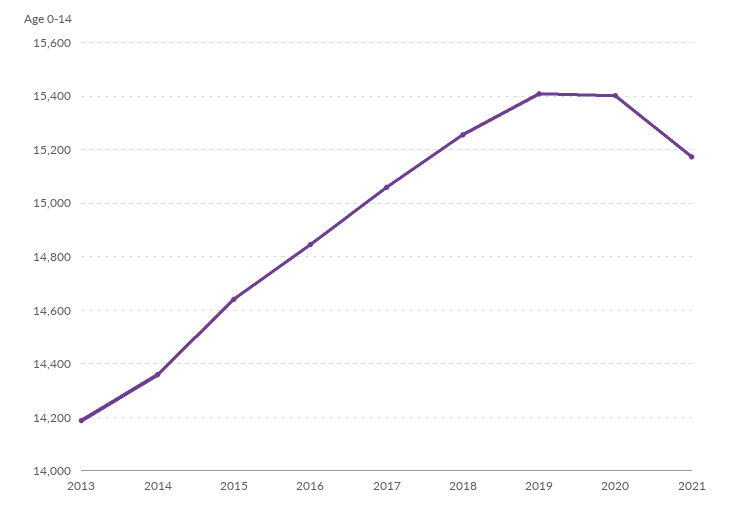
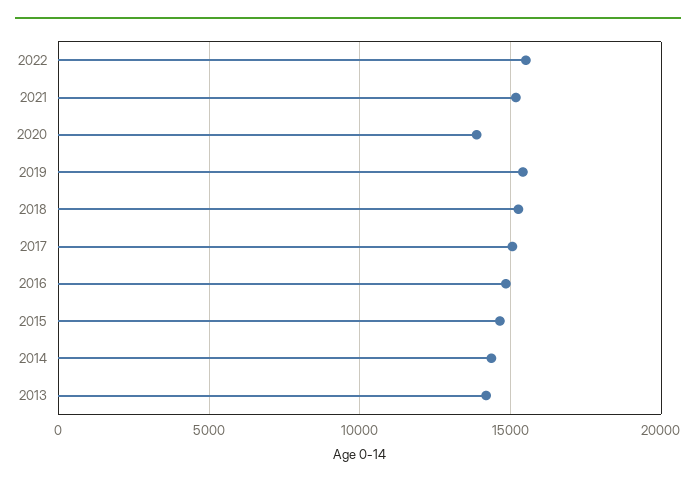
2020: 15400 -> 14000
2022: none -> 15500

